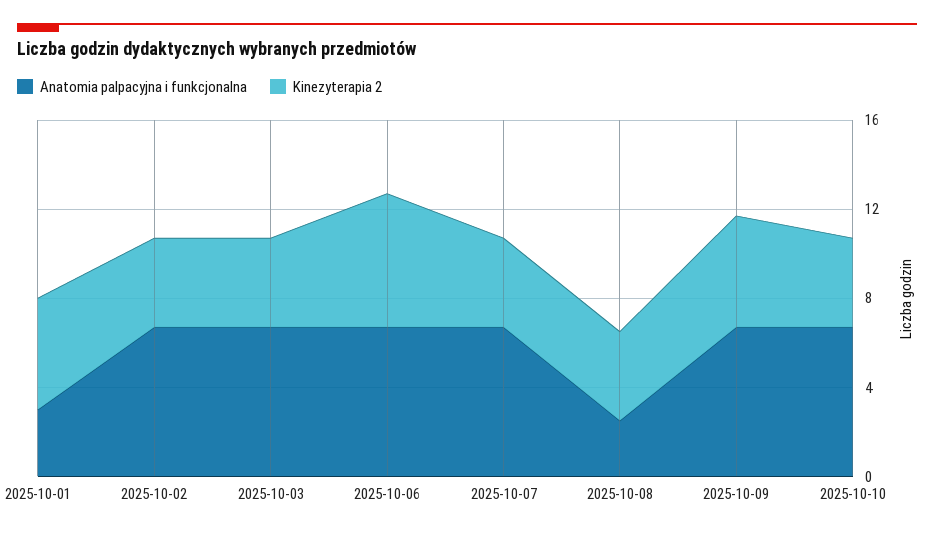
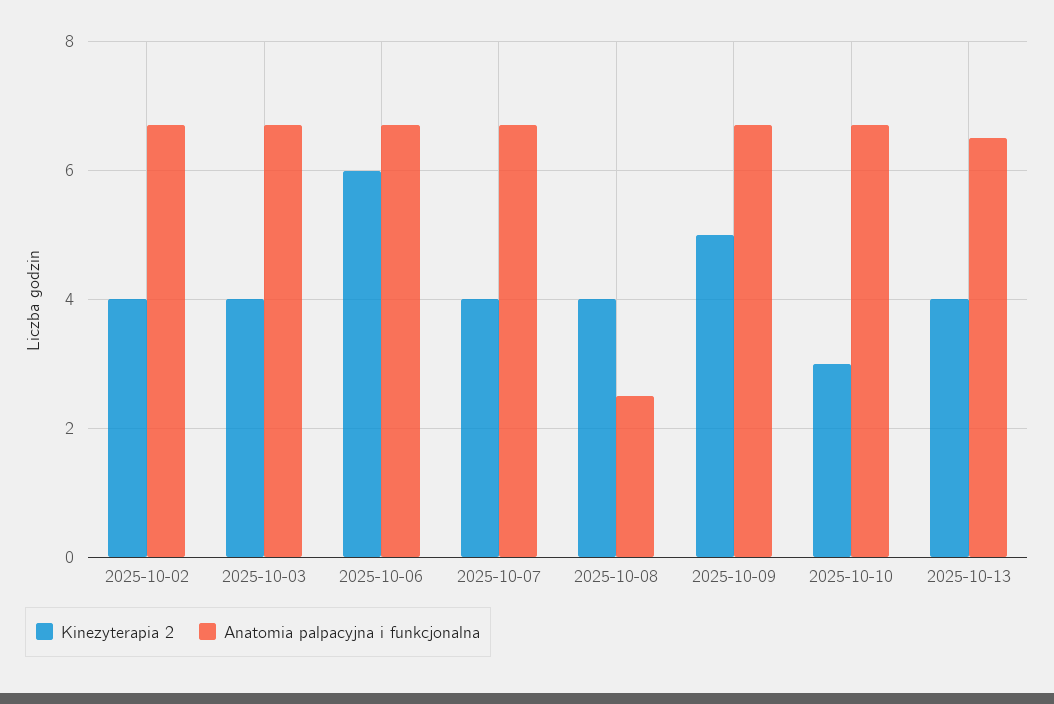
Anatomia palpacyjna i funkcjonalna, 2025-10-01: 3 -> none
Kinezyterapia 2, 2025-10-01: 5 -> none
Kinezyterapia 2, 2025-10-10: 4 -> 3
Kinezyterapia 2, 2025-10-13: none -> 4
Anatomia palpacyjna i funkcjonalna, 2025-10-13: none -> 6.5

